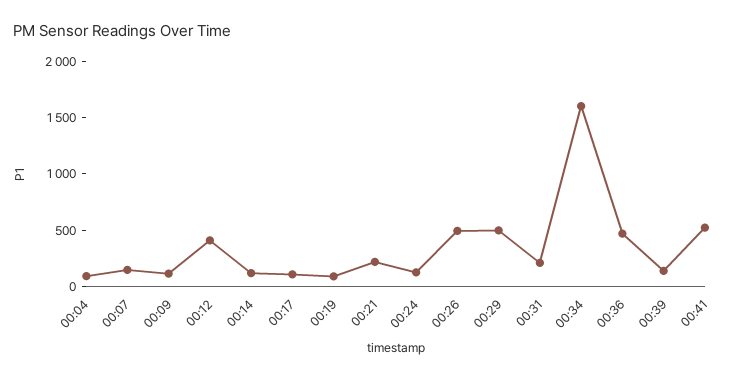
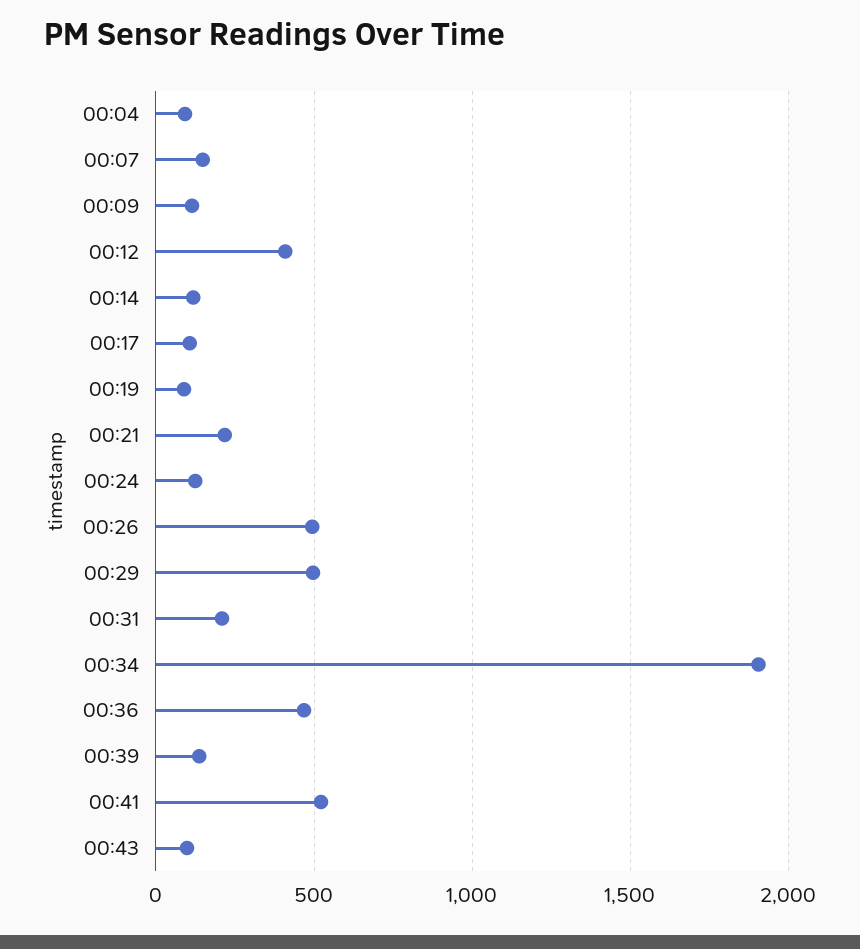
00:34: 1600 -> 1900
00:43: none -> 100

